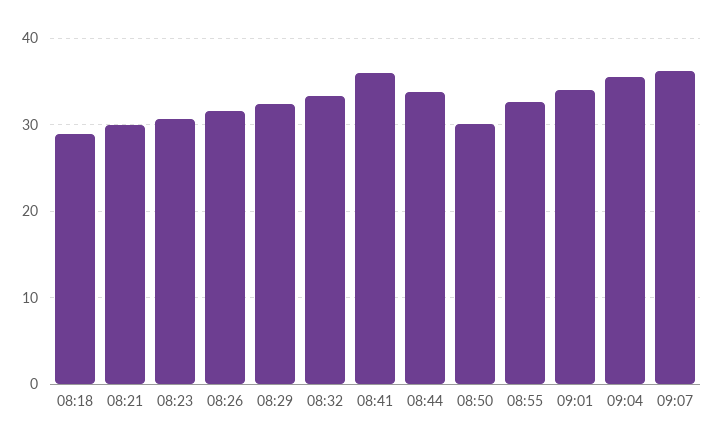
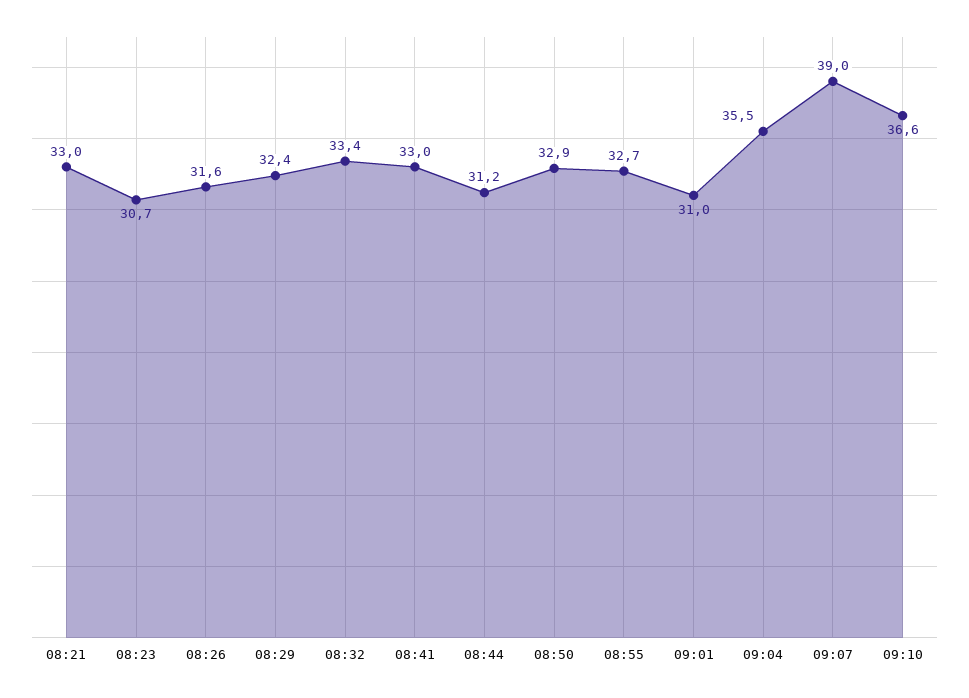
08:18: 29 -> none
08:21: 30 -> 33
08:41: 36 -> 33
08:44: 34 -> 31.2
08:50: 30 -> 32.9
09:01: 34 -> 31
09:07: 36 -> 39
09:10: none -> 36.6

